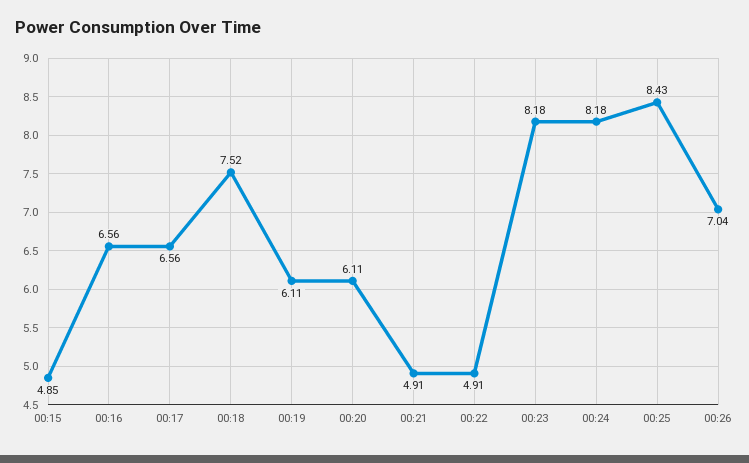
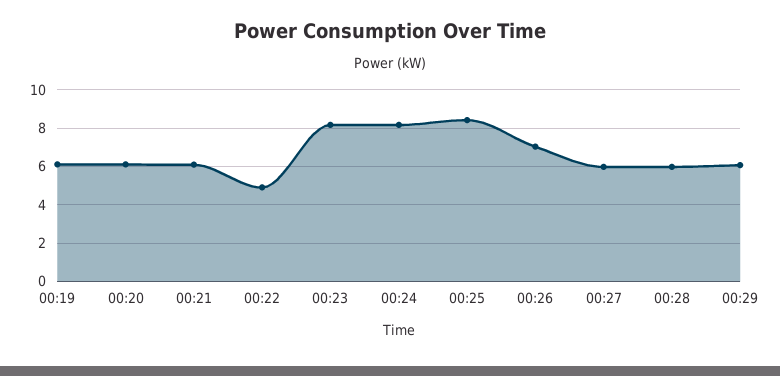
00:15: 4.85 -> none
00:16: 6.56 -> none
00:17: 6.56 -> none
00:18: 7.52 -> none
00:21: 4.91 -> 6
00:27: none -> 6
00:28: none -> 6
00:29: none -> 6

